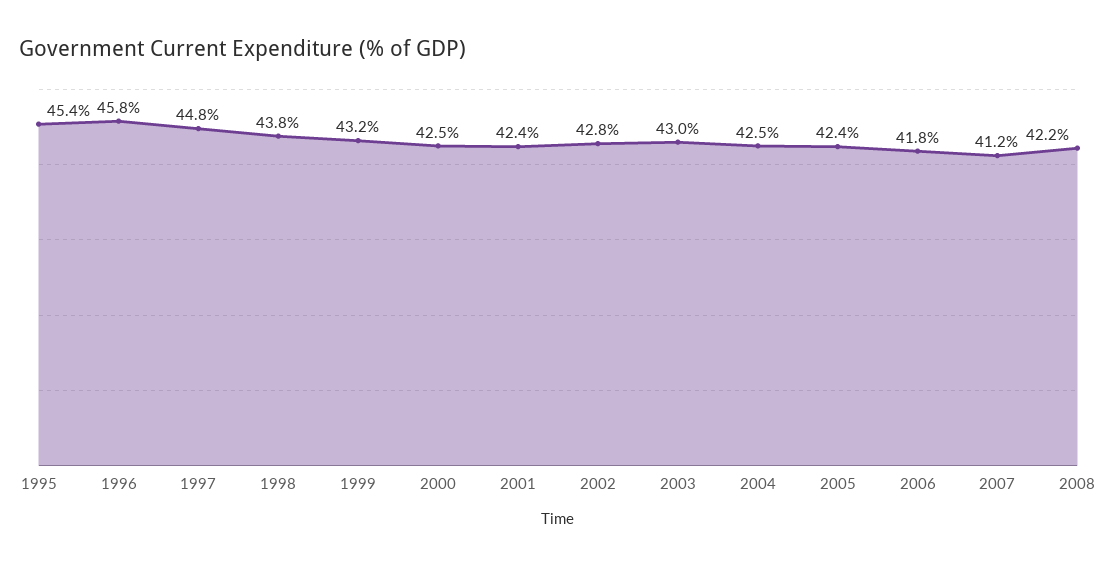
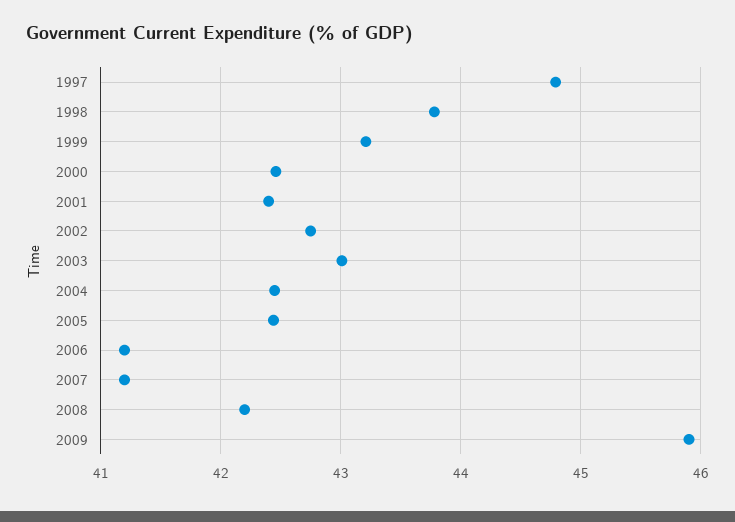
1995: 45.4 -> none
1996: 45.8 -> none
2006: 41.8 -> 41.2
2009: none -> 45.9

